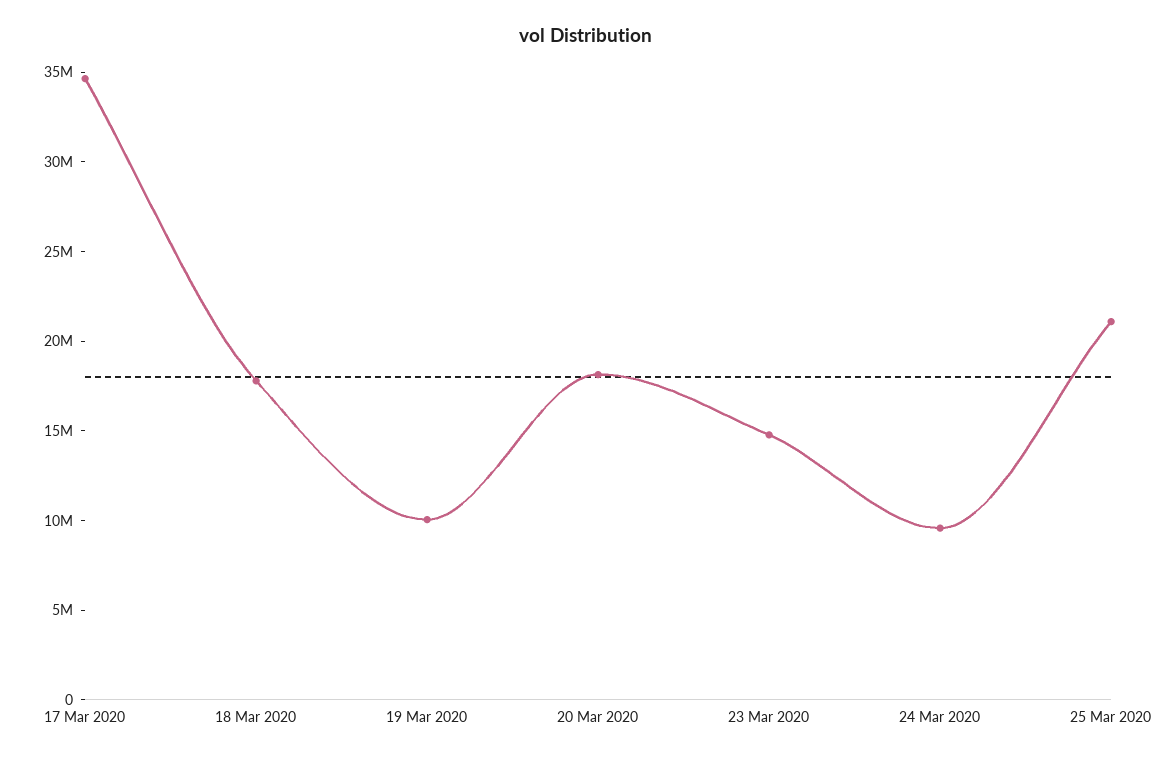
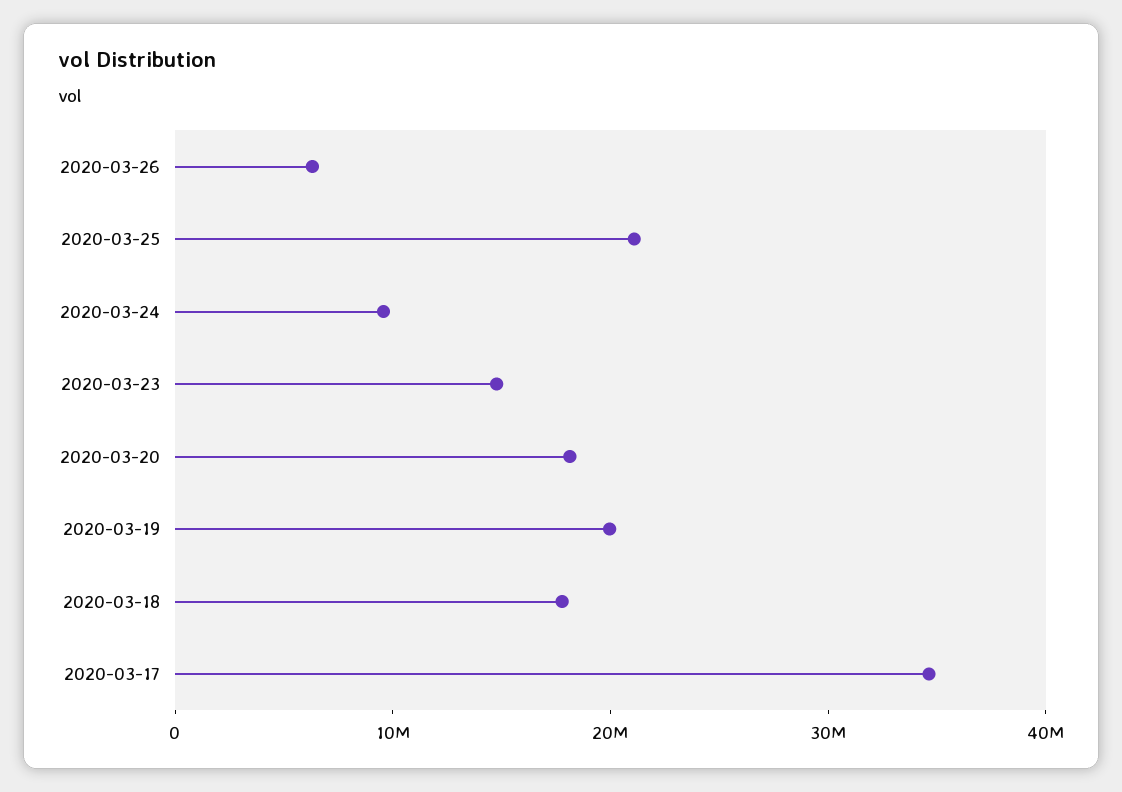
19 Mar 2020: 10000000 -> 20000000
2020-03-26: none -> 6000000

